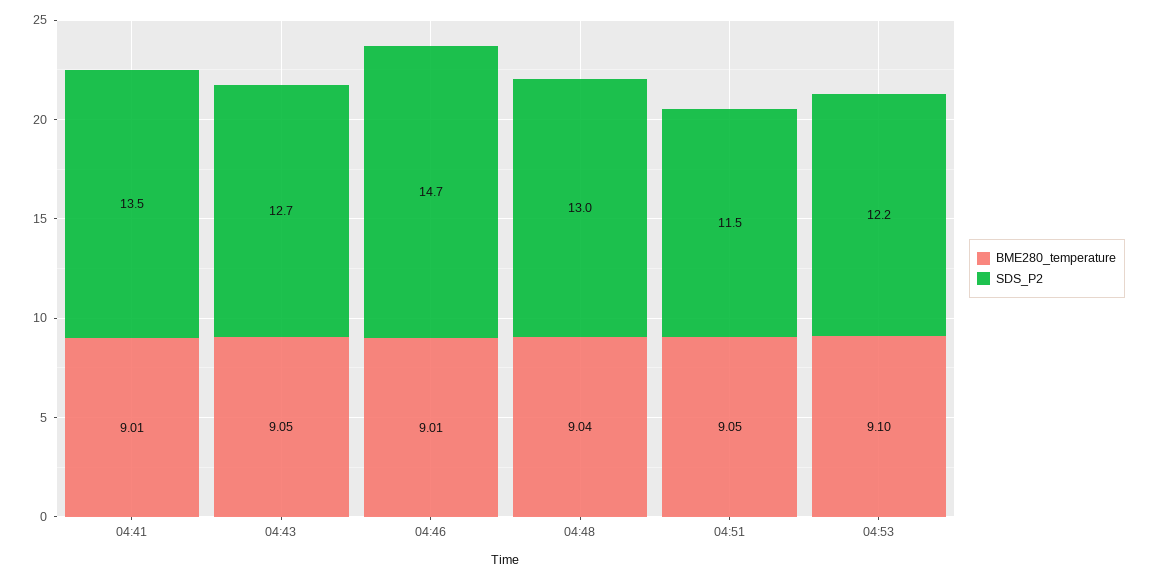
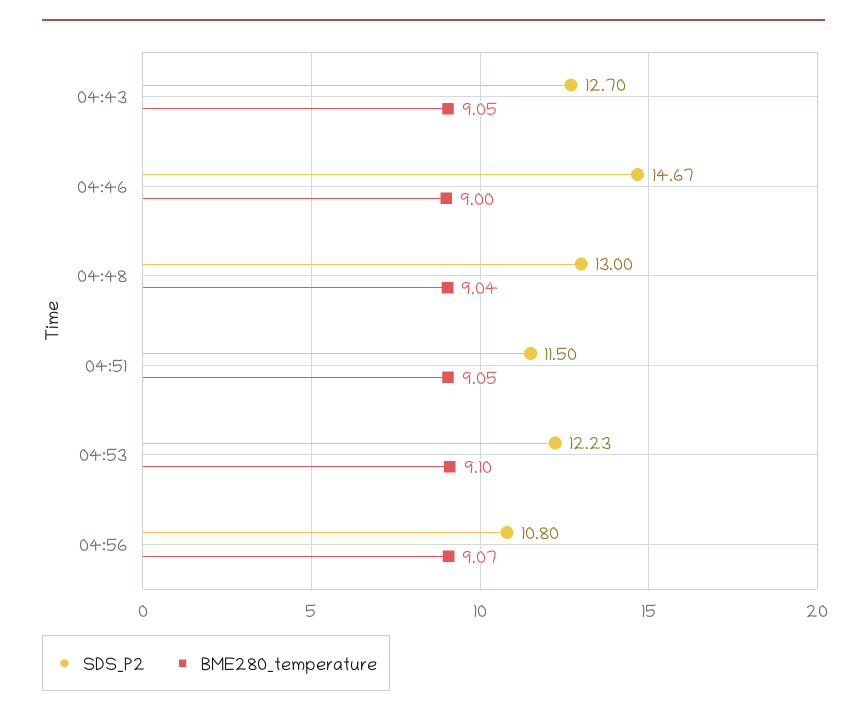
BME280_temperature, 04:41: 9.01 -> none
SDS_P2, 04:41: 13.5 -> none
BME280_temperature, 04:46: 9.01 -> 9
SDS_P2, 04:56: none -> 10.8
BME280_temperature, 04:56: none -> 9.07

